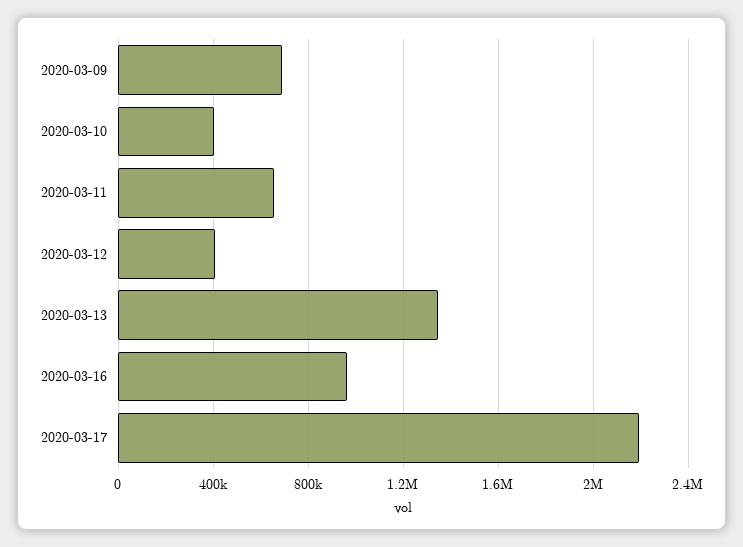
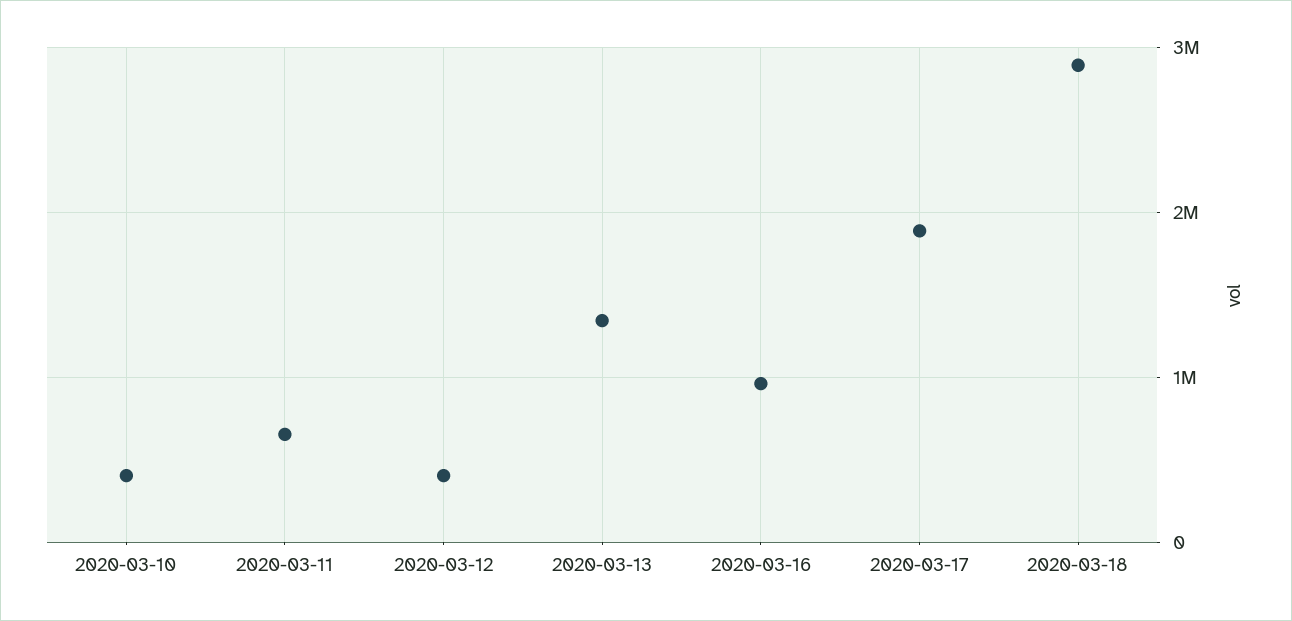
2020-03-09: 700000 -> none
2020-03-17: 2200000 -> 1900000
2020-03-18: none -> 2900000

